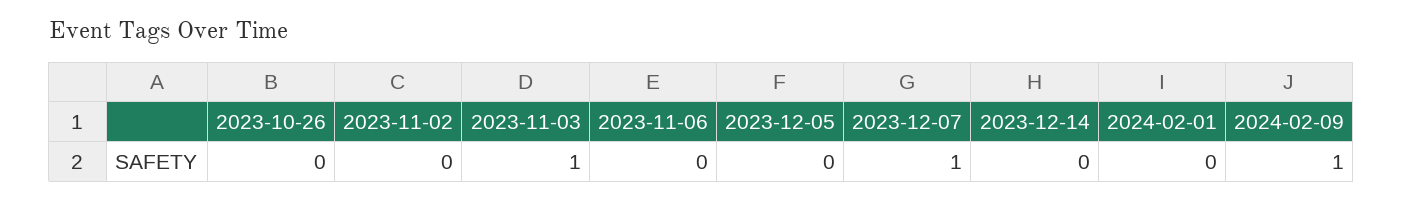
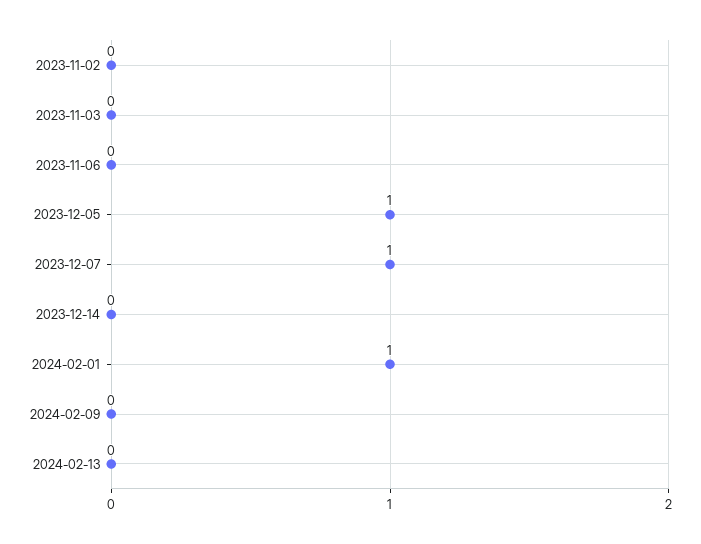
2023-10-26: 0 -> none
2023-11-03: 1 -> 0
2023-12-05: 0 -> 1
2024-02-01: 0 -> 1
2024-02-09: 1 -> 0
2024-02-13: none -> 0

